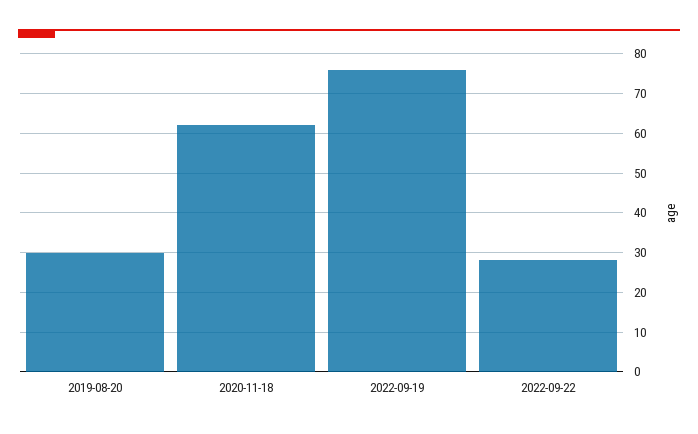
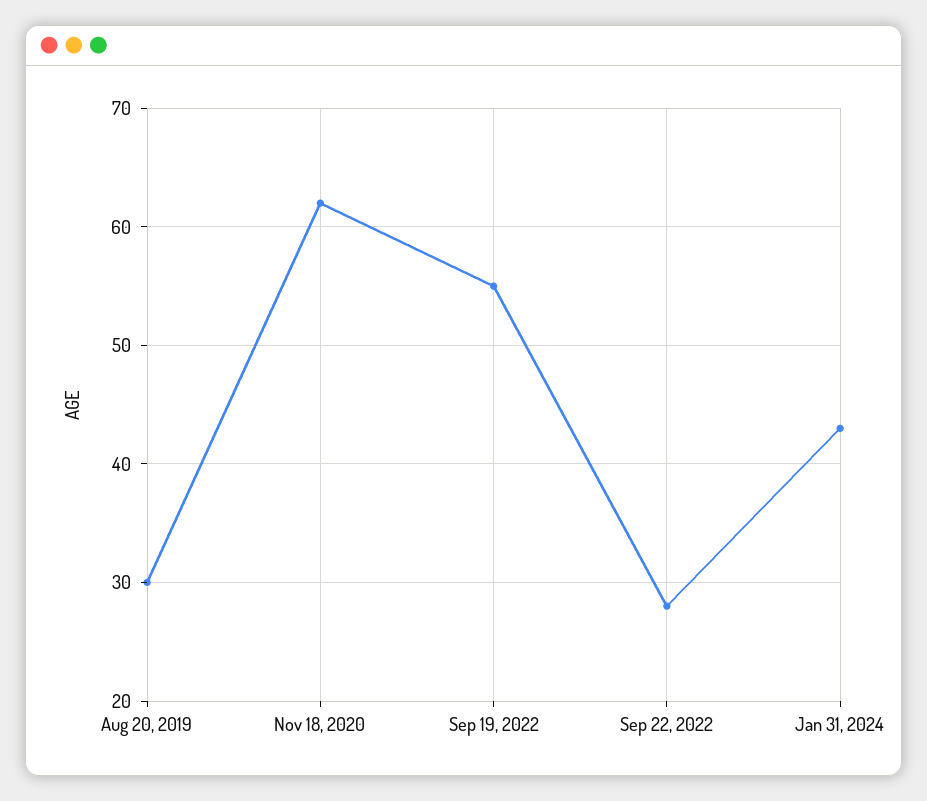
2022-09-19: 75 -> 55
Jan 31, 2024: none -> 43

